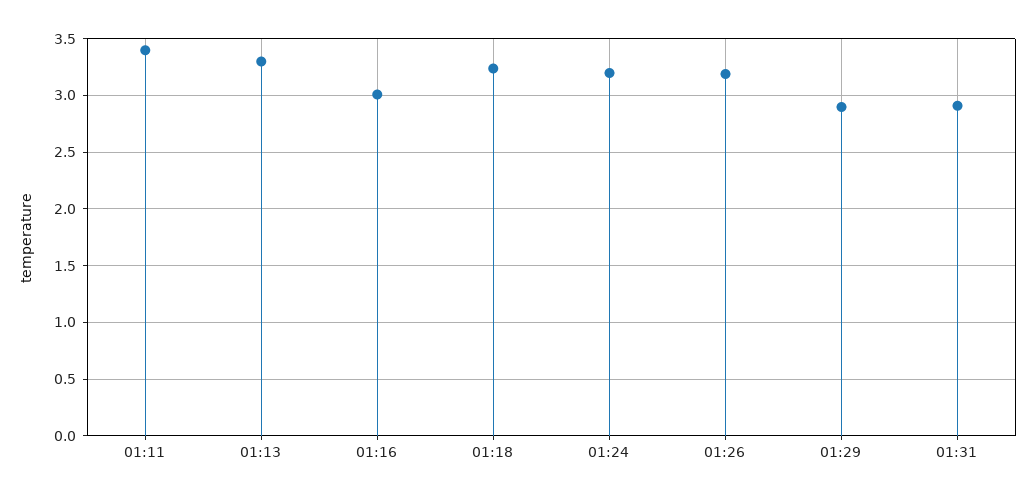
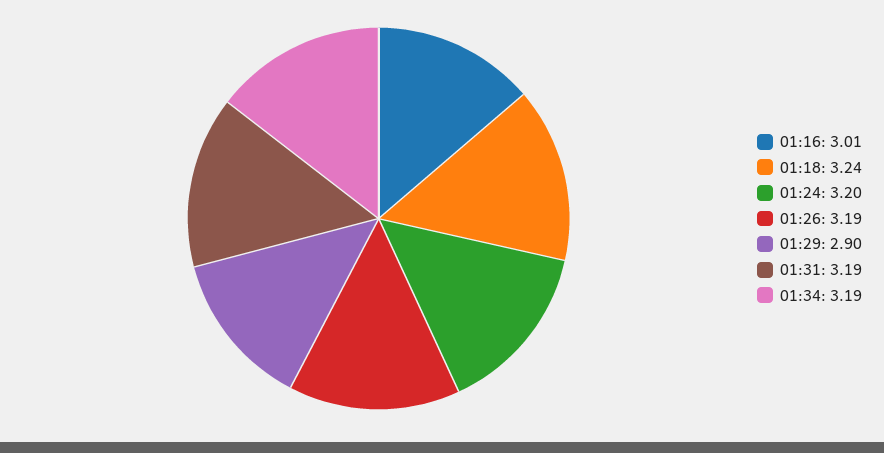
01:11: 3.4 -> none
01:13: 3.3 -> none
01:31: 2.9 -> 3.19
01:34: none -> 3.19

